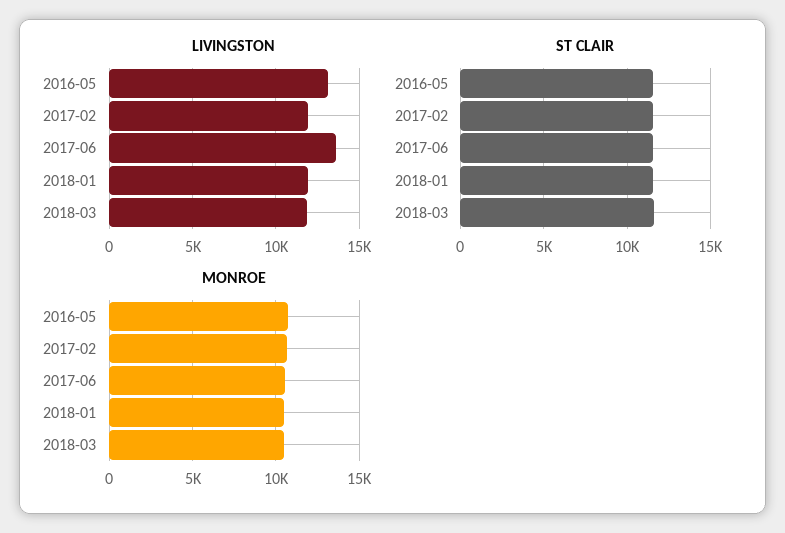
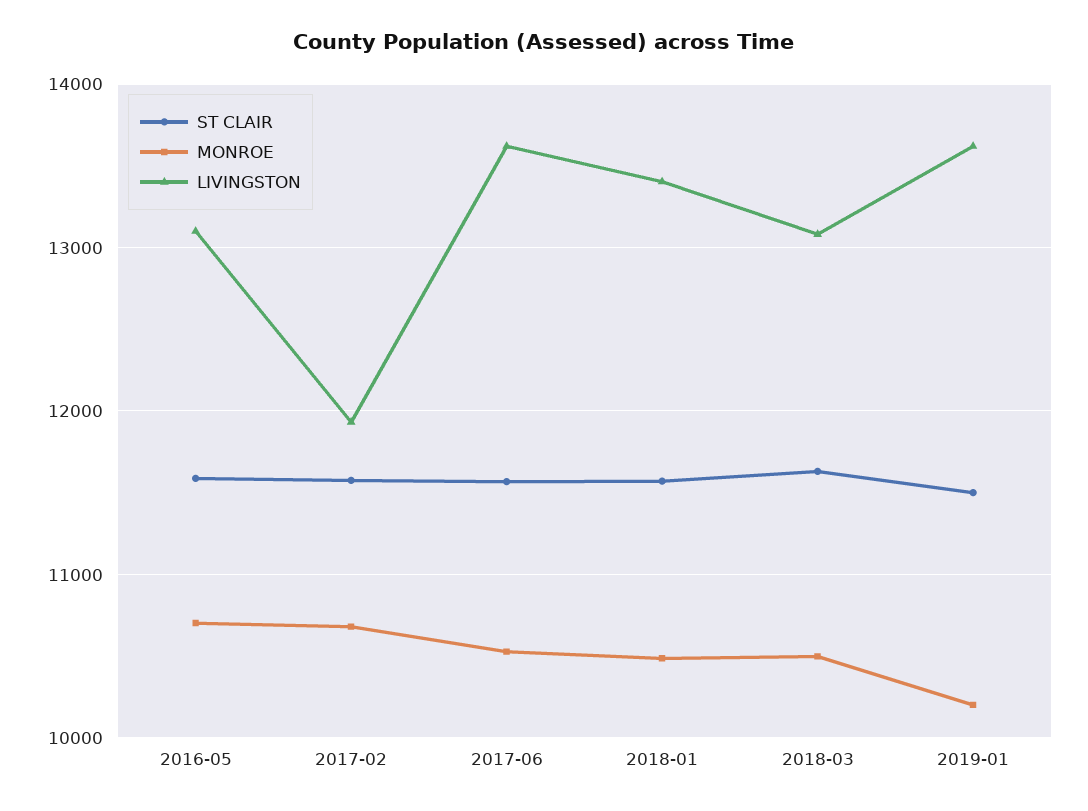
LIVINGSTON, 2018-01: 12000 -> 13400
LIVINGSTON, 2018-03: 12000 -> 13100
ST CLAIR, 2019-01: none -> 11500
MONROE, 2019-01: none -> 10200
LIVINGSTON, 2019-01: none -> 13600

